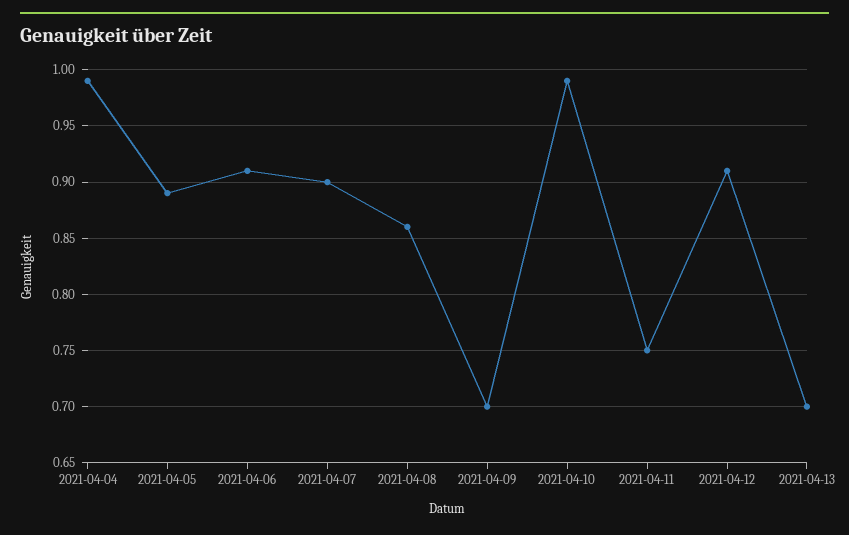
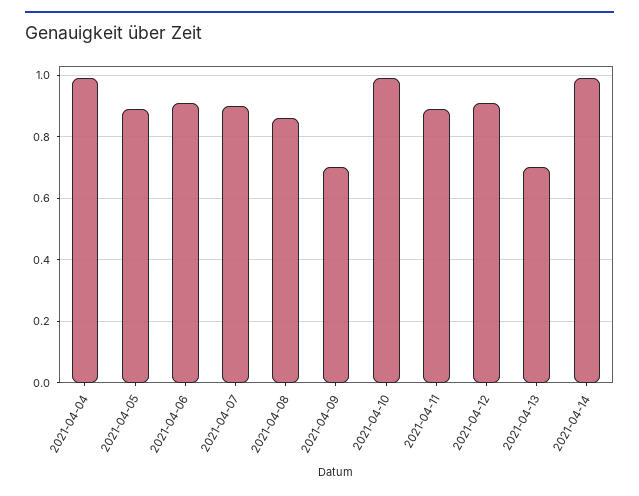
2021-04-11: 0.75 -> 0.9
2021-04-14: none -> 1

